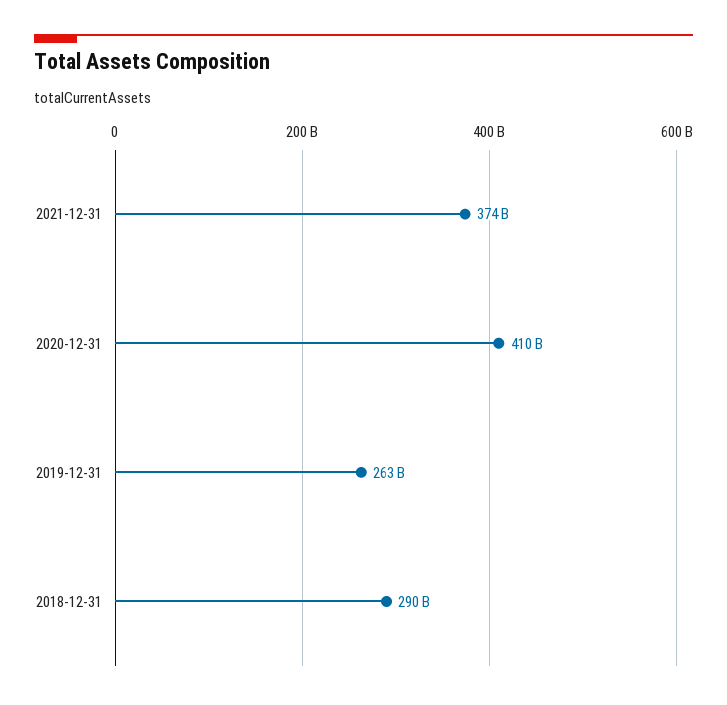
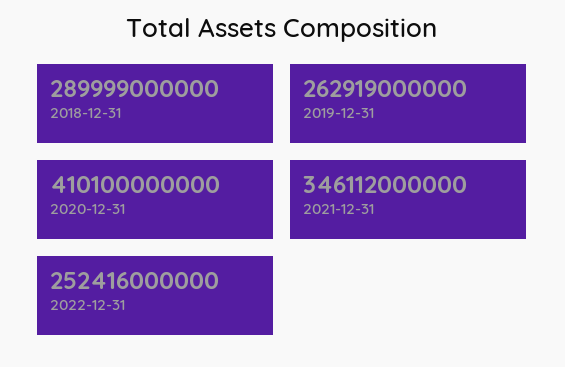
2021-12-31: 374000000000 -> 346112000000
2022-12-31: none -> 252416000000

